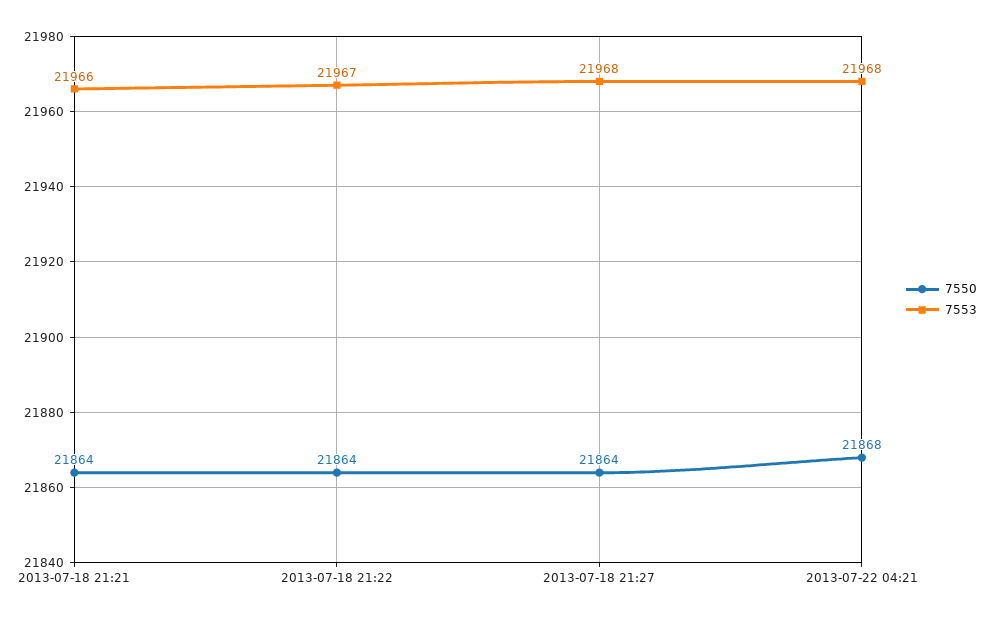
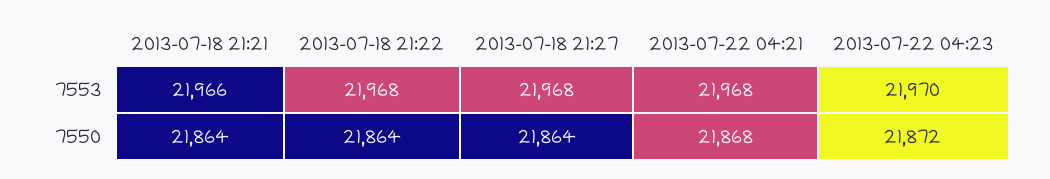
7553, 2013-07-18 21:22: 21967 -> 21968
7553, 2013-07-22 04:23: none -> 21970
7550, 2013-07-22 04:23: none -> 21872

